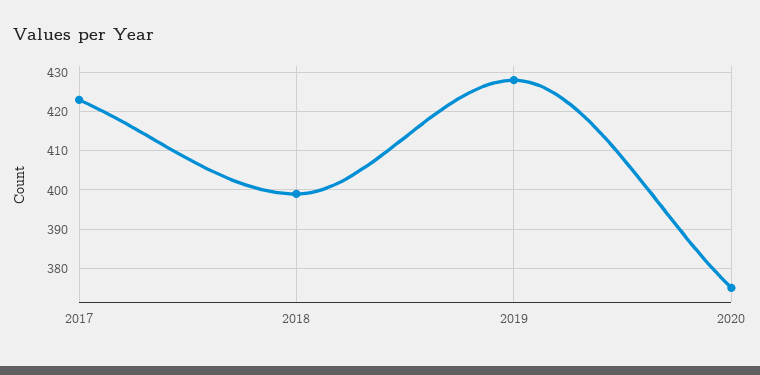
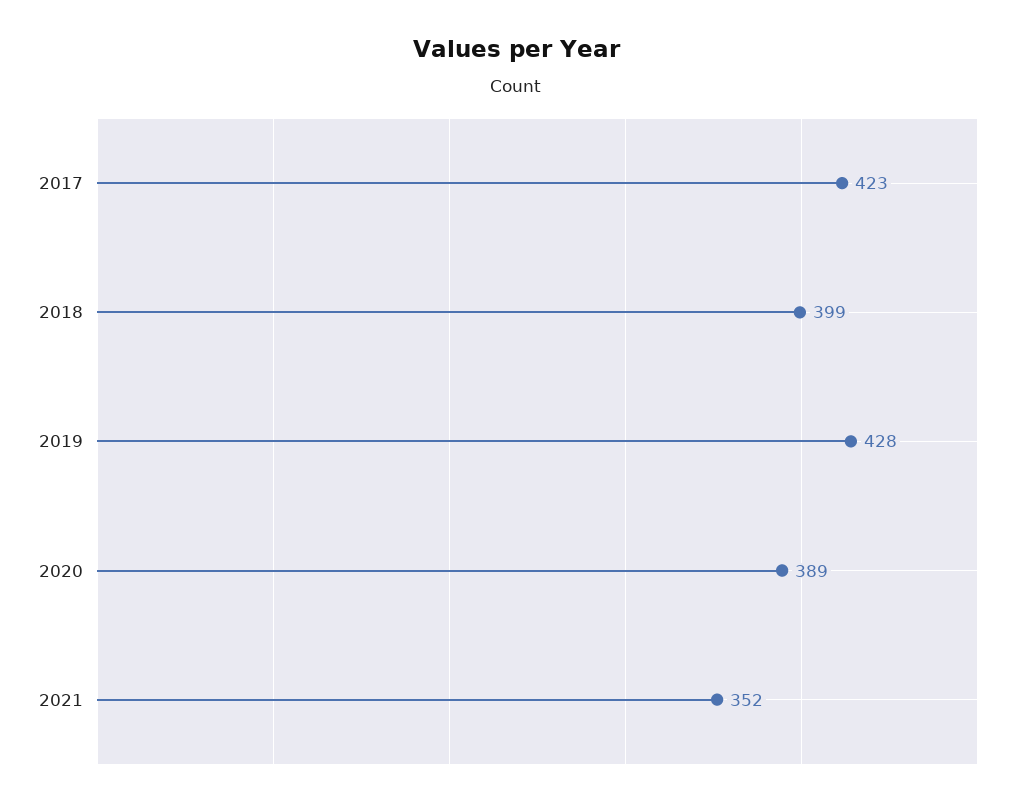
2020: 375 -> 389
2021: none -> 352

